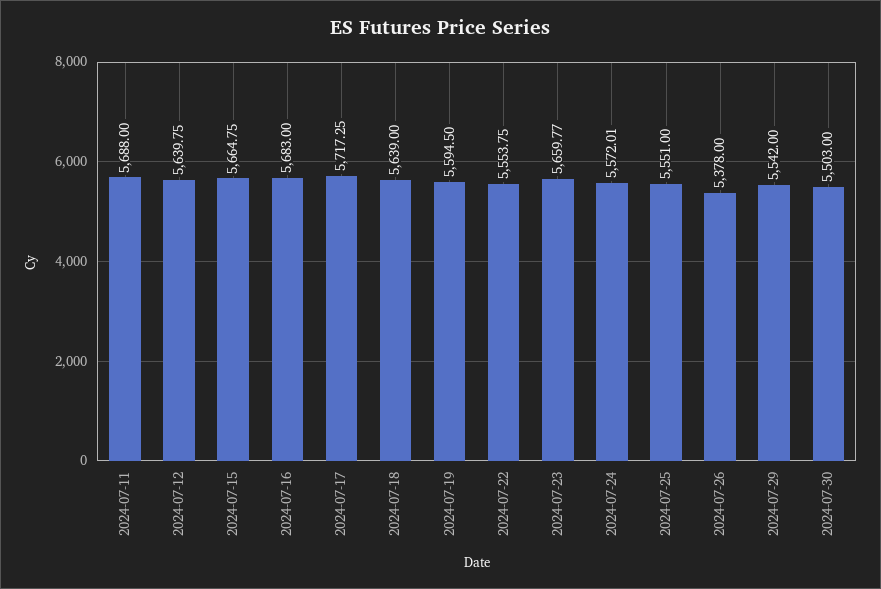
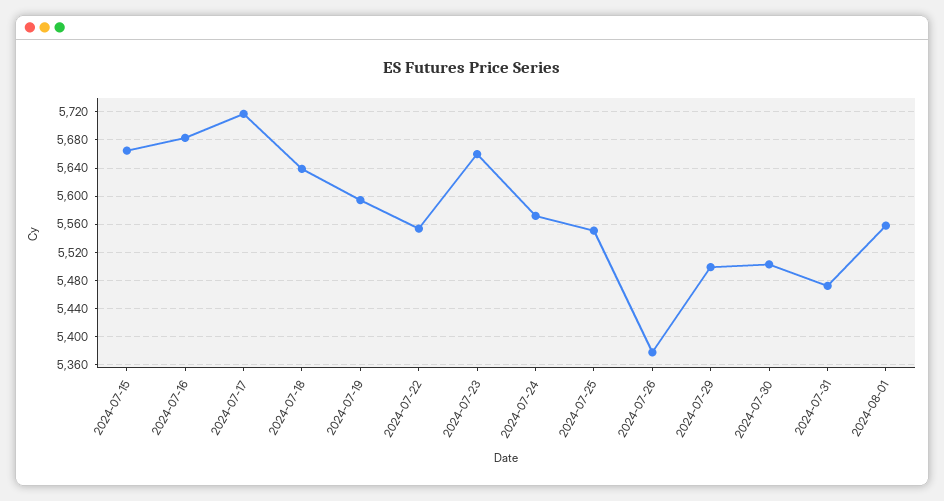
2024-07-11: 5688 -> none
2024-07-12: 5639.75 -> none
2024-07-29: 5542 -> 5500
2024-07-31: none -> 5470
2024-08-01: none -> 5560

